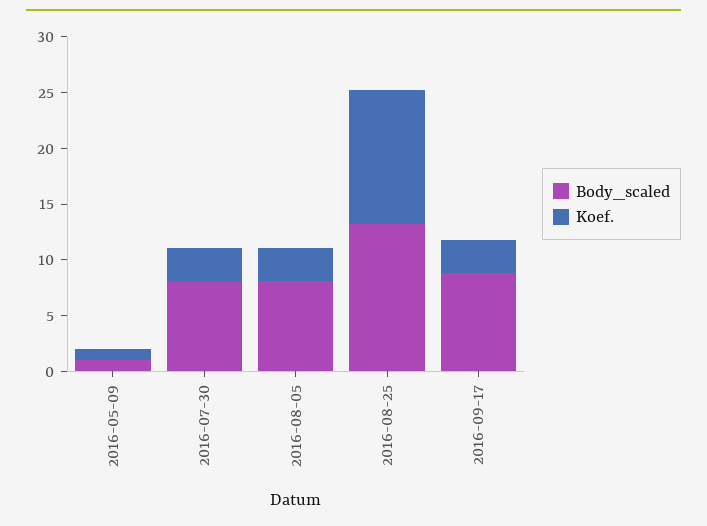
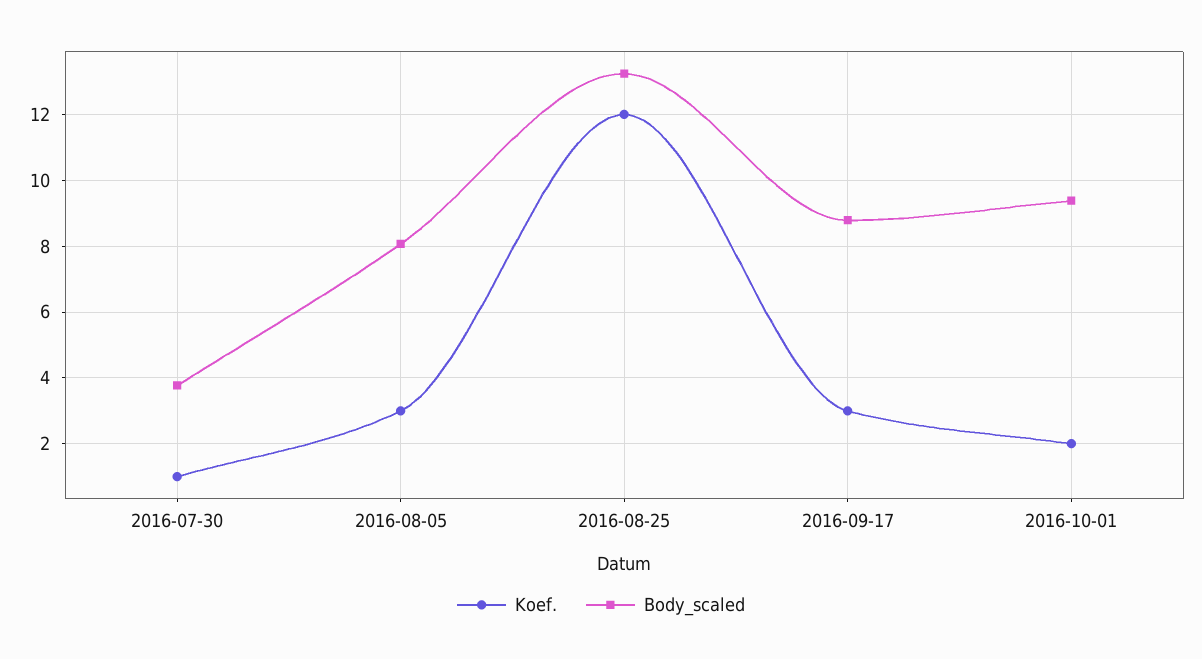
Body_scaled, 2016-05-09: 1 -> none
Koef., 2016-05-09: 1 -> none
Body_scaled, 2016-07-30: 8 -> 3.8
Koef., 2016-07-30: 3 -> 1
Koef., 2016-10-01: none -> 2
Body_scaled, 2016-10-01: none -> 9.4

